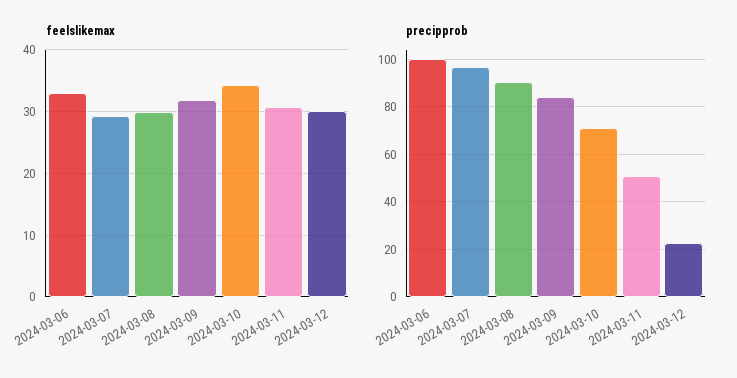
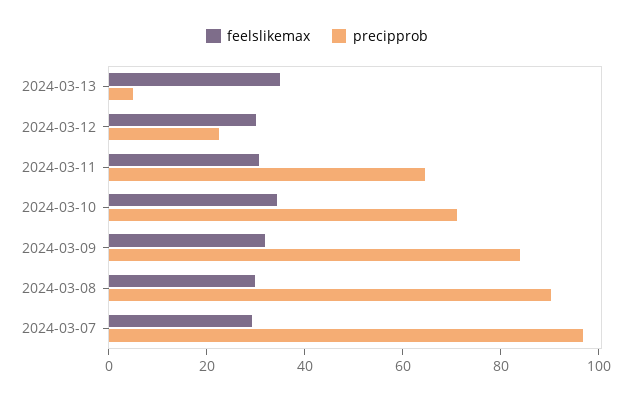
feelslikemax, 2024-03-06: 33 -> none
precipprob, 2024-03-06: 100 -> none
precipprob, 2024-03-11: 50 -> 65
feelslikemax, 2024-03-13: none -> 35
precipprob, 2024-03-13: none -> 5

